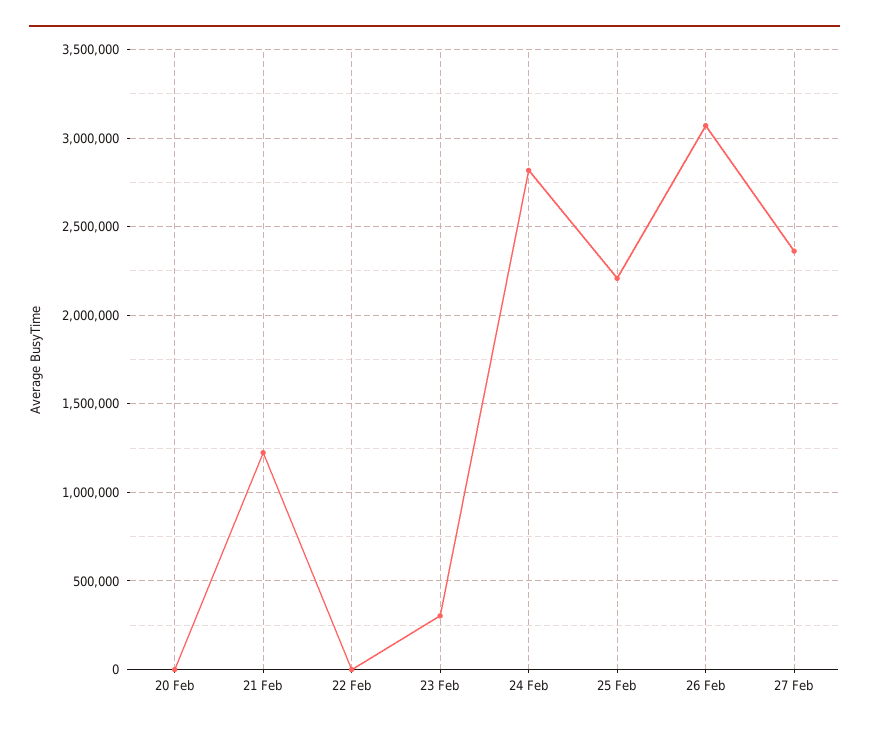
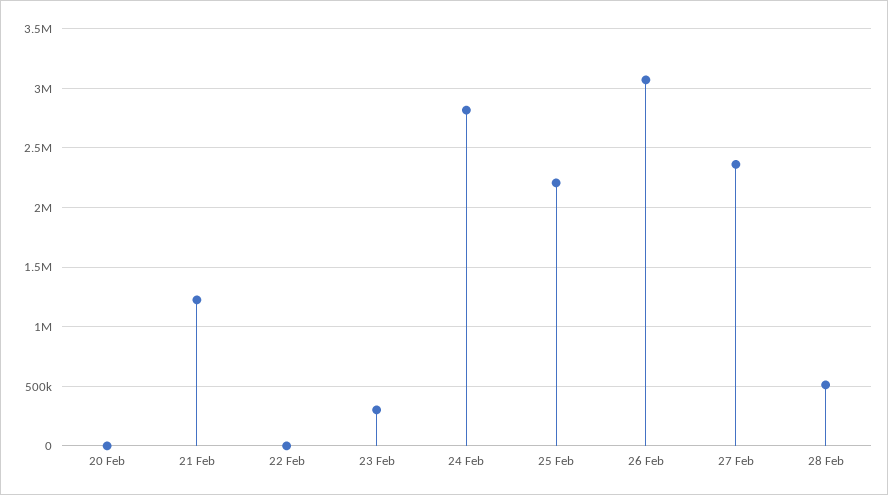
28 Feb: none -> 500000

